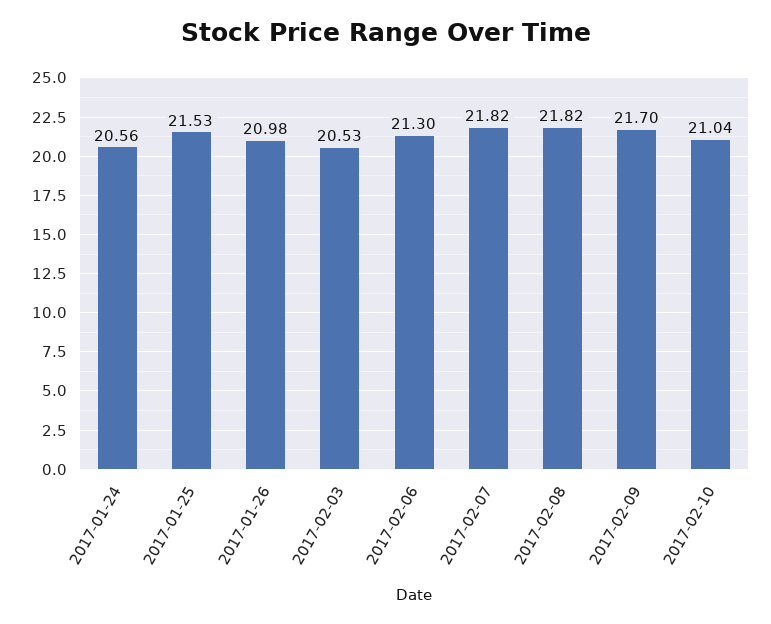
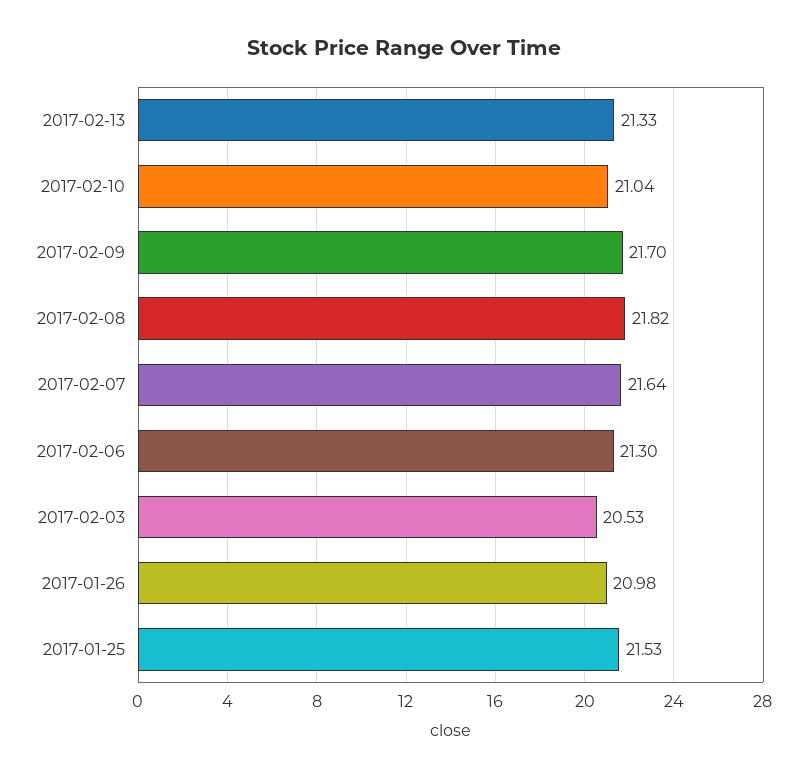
2017-01-24: 20.56 -> none
2017-02-07: 21.82 -> 21.64
2017-02-13: none -> 21.33

